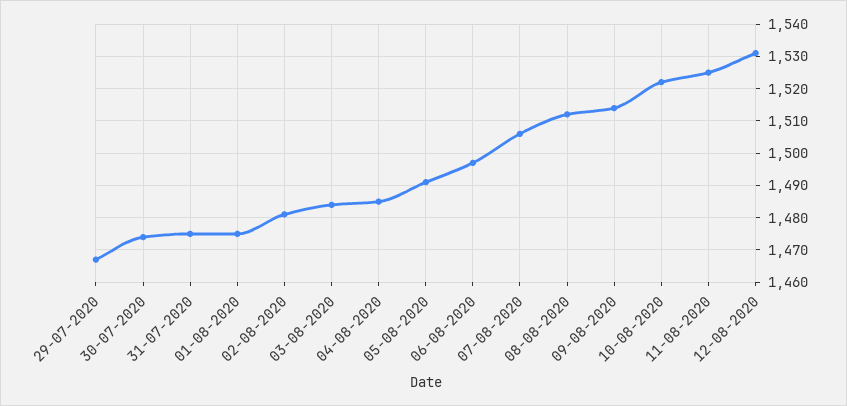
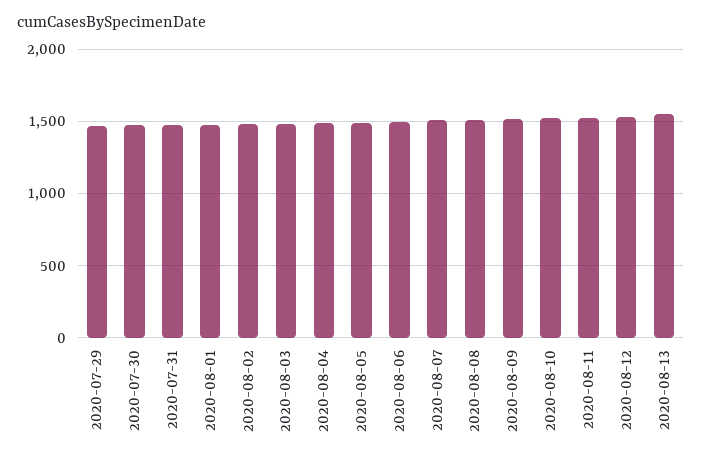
2020-08-13: none -> 1550

